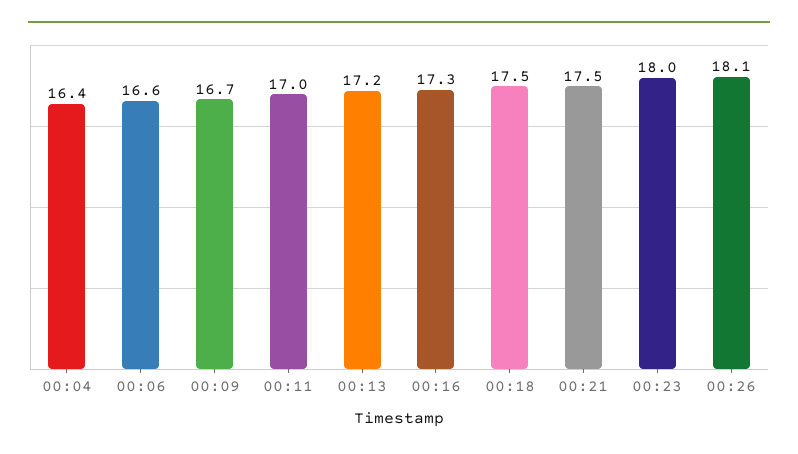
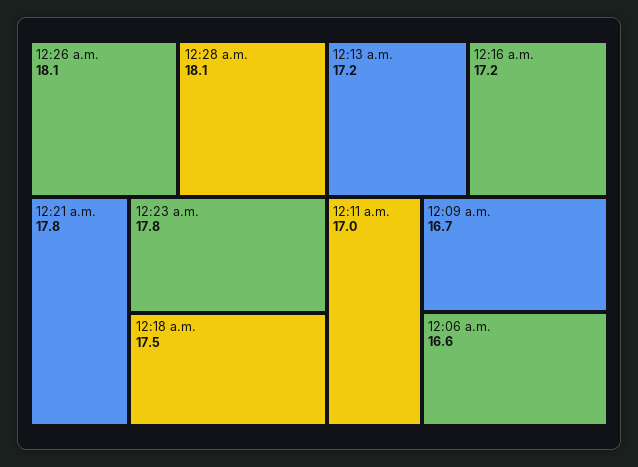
00:04: 16.4 -> none
00:16: 17.3 -> 17.2
00:21: 17.5 -> 17.8
00:23: 18 -> 17.8
12:28 a.m.: none -> 18.1

